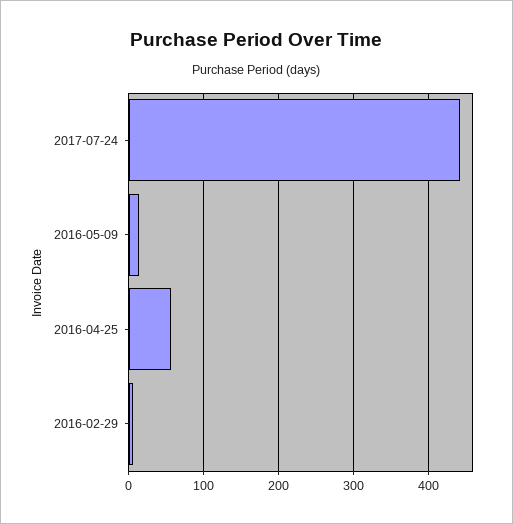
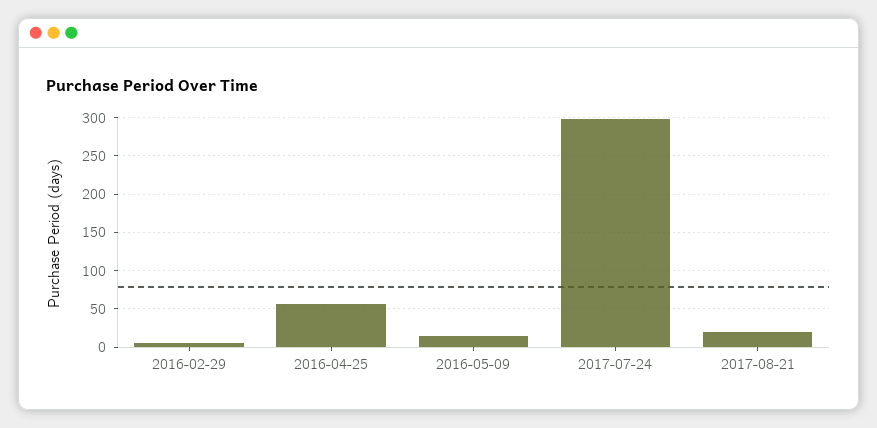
2017-07-24: 440 -> 300
2017-08-21: none -> 20

